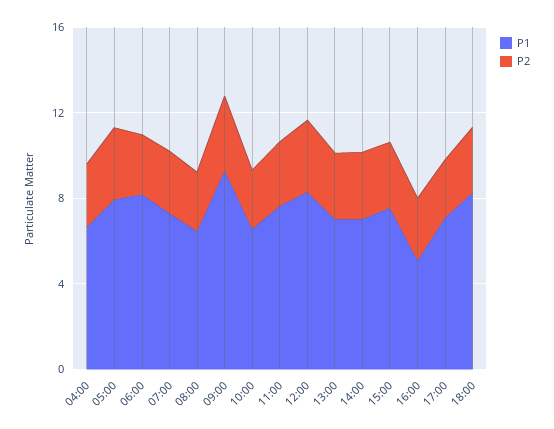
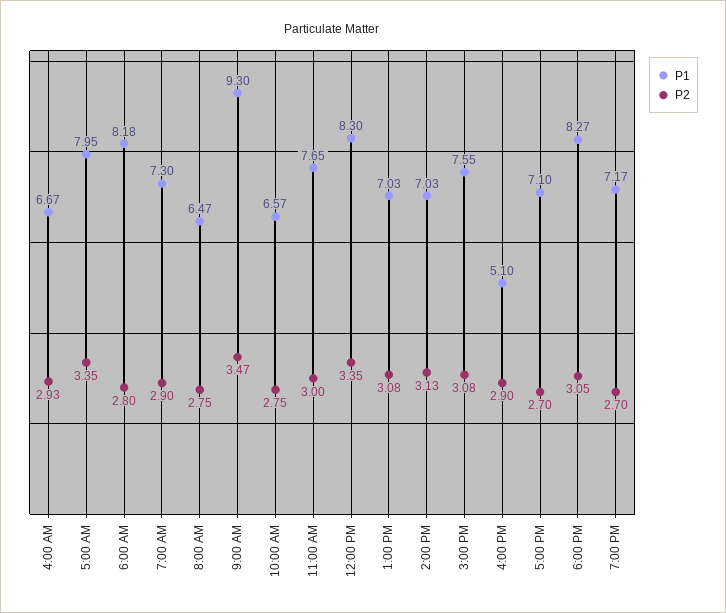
P1, 7:00 PM: none -> 7.17
P2, 7:00 PM: none -> 2.7

